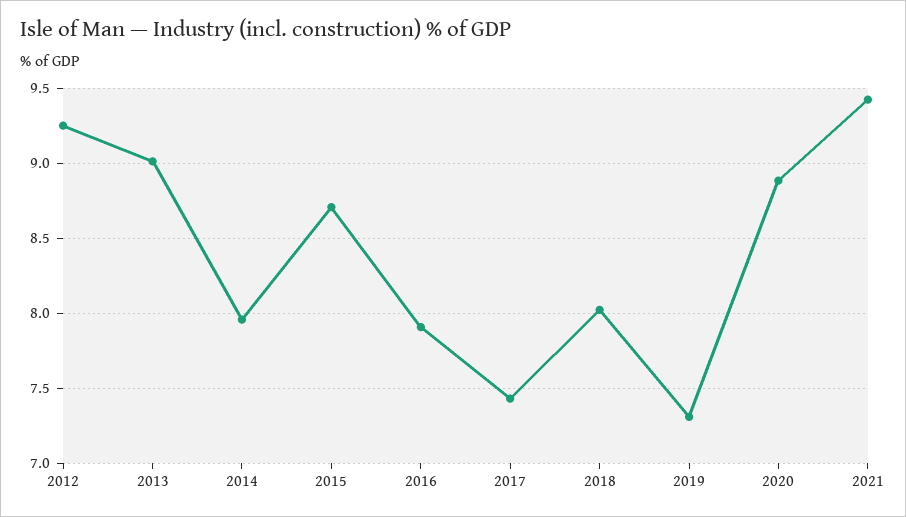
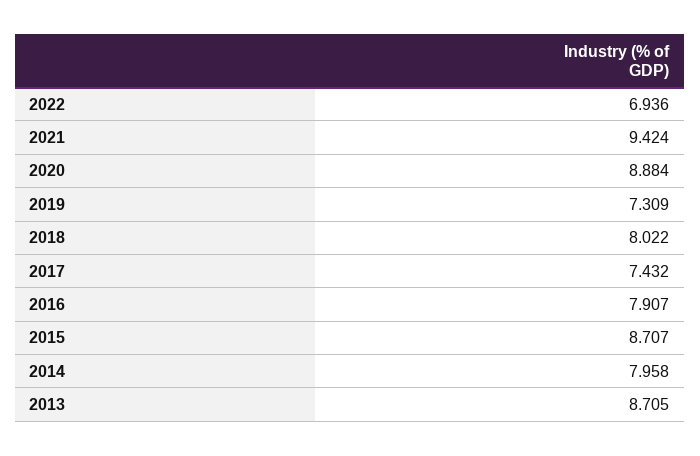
2012: 9.25 -> none
2013: 9 -> 8.705
2022: none -> 6.936

